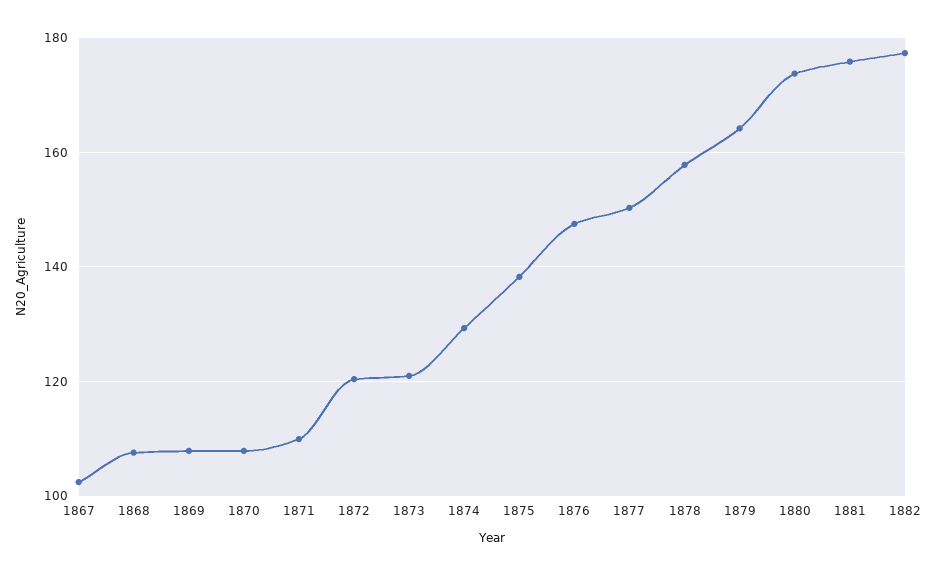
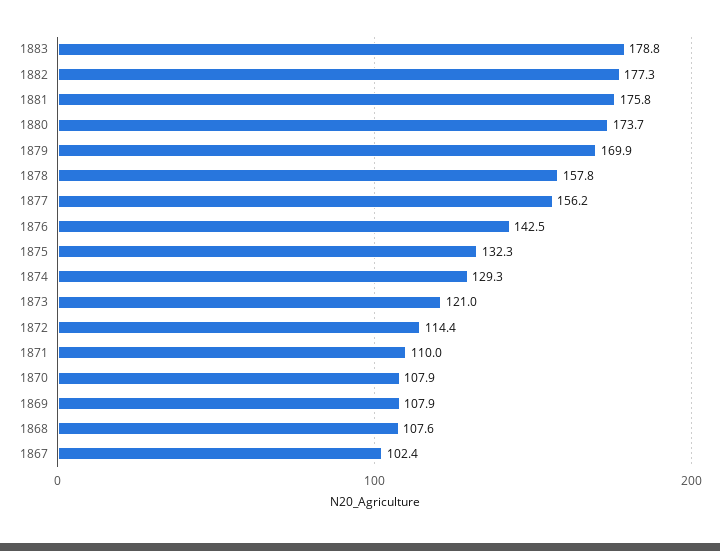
1872: 120 -> 114.4
1875: 138 -> 132.3
1876: 148 -> 142.5
1877: 150 -> 156.2
1879: 164 -> 169.9
1883: none -> 178.8

